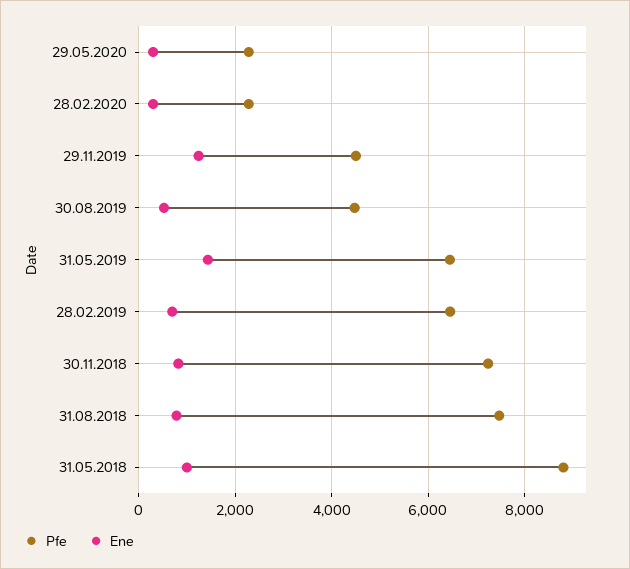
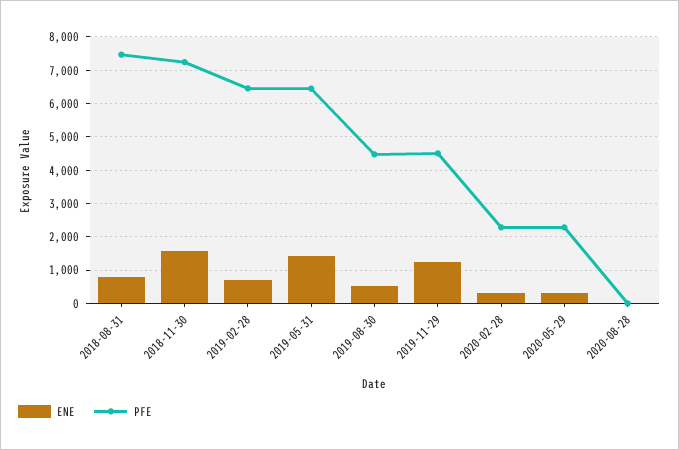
Ene, 30.11.2018: 800 -> 1600
Pfe, 31.05.2018: 8800 -> none
Ene, 31.05.2018: 1000 -> none
Ene, 2020-08-28: none -> 0
Pfe, 2020-08-28: none -> 0

